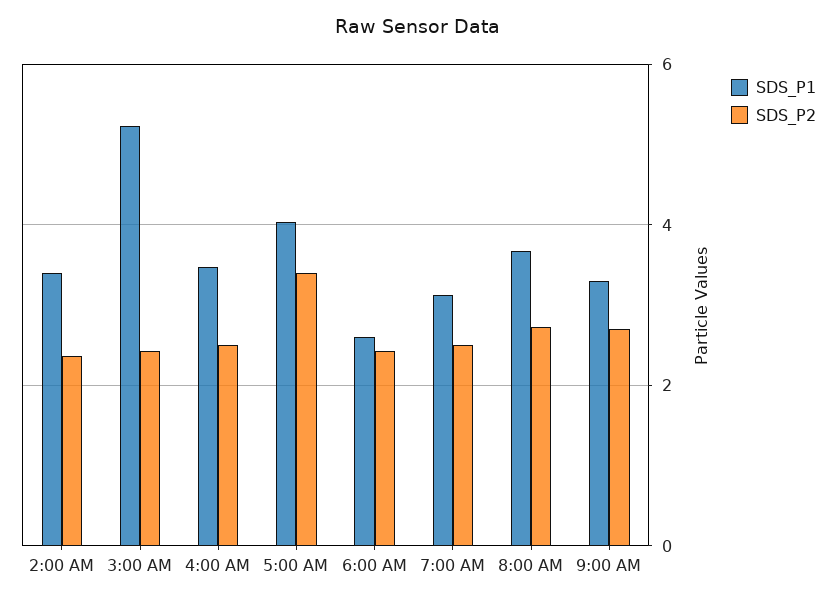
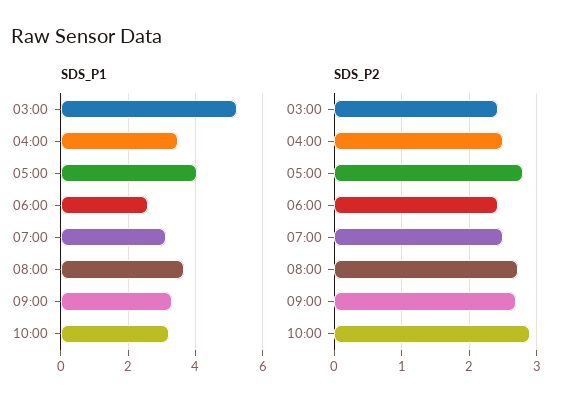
SDS_P1, 2:00 AM: 3.4 -> none
SDS_P2, 2:00 AM: 2.4 -> none
SDS_P2, 5:00 AM: 3.4 -> 2.8
SDS_P1, 10:00: none -> 3.2
SDS_P2, 10:00: none -> 2.9

